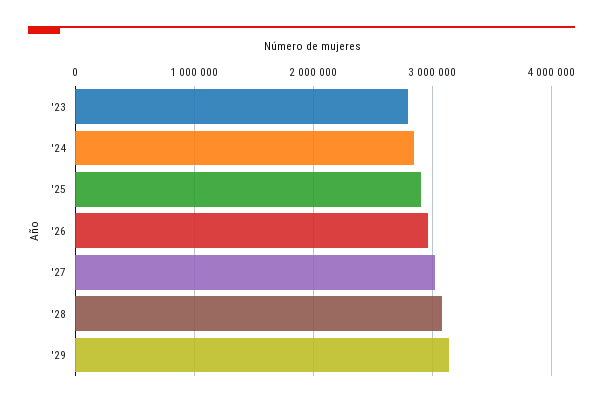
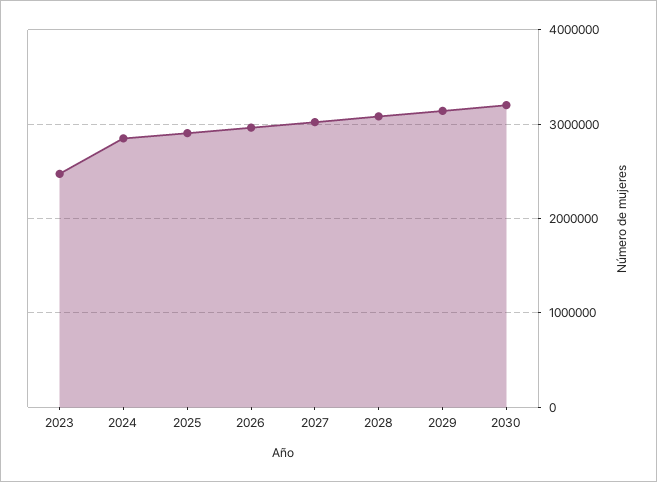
'23: 2800000 -> 2500000
2030: none -> 3200000

